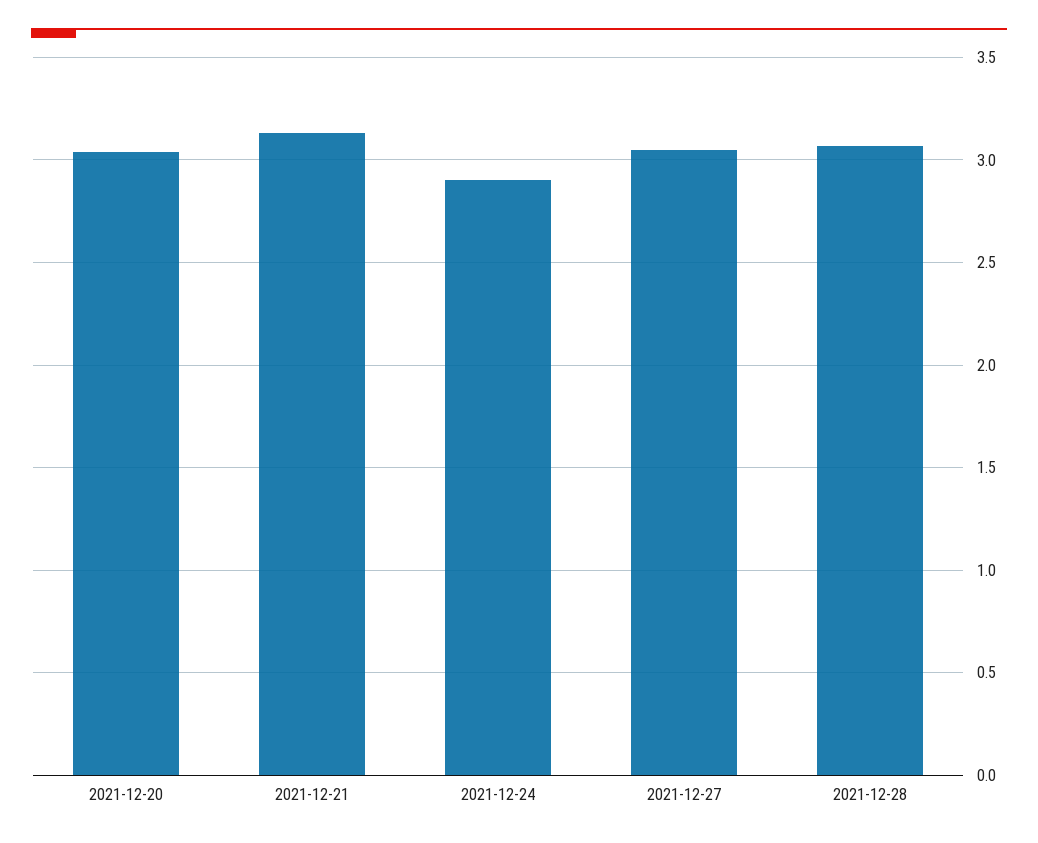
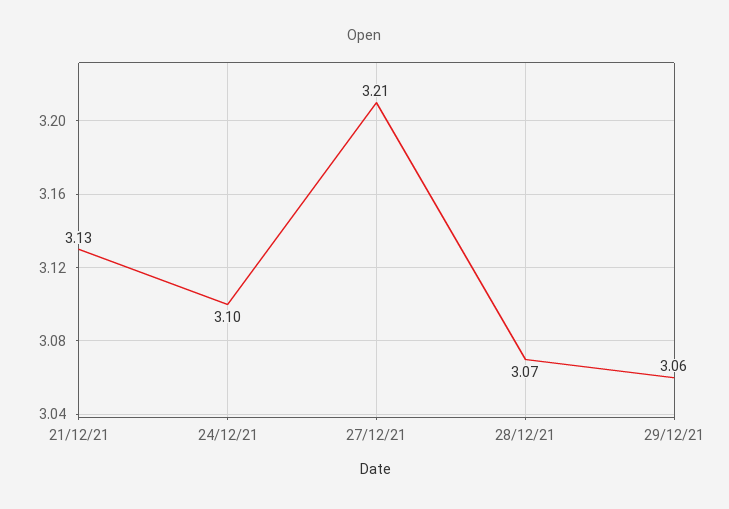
2021-12-20: 3.05 -> none
2021-12-24: 2.9 -> 3.1
2021-12-27: 3.05 -> 3.21
29/12/21: none -> 3.06

